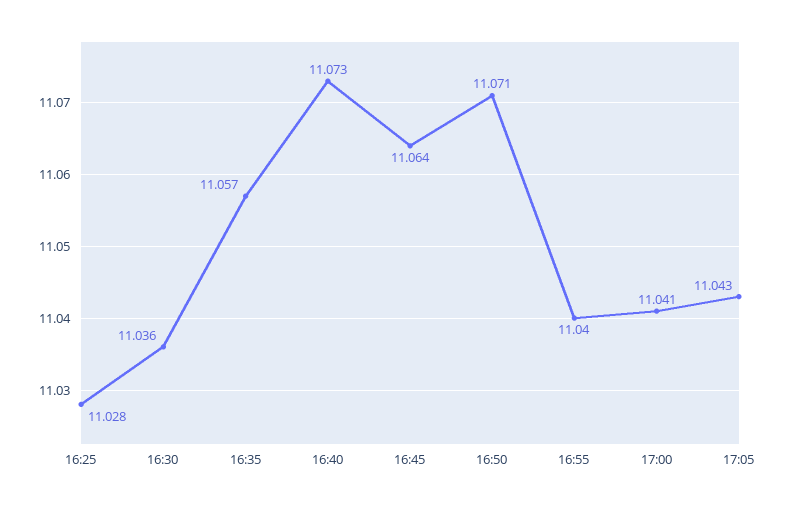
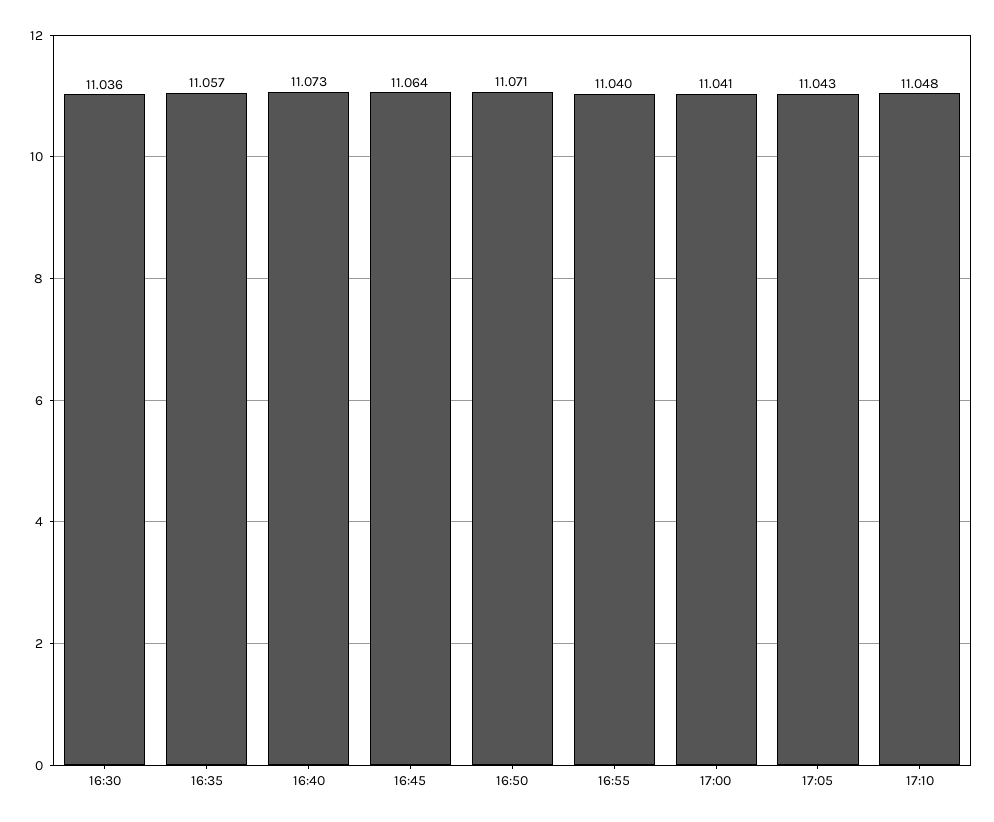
16:25: 11.028 -> none
17:10: none -> 11.048

